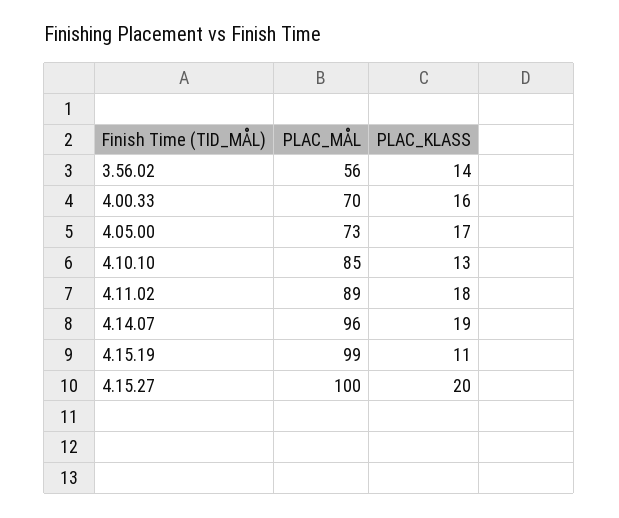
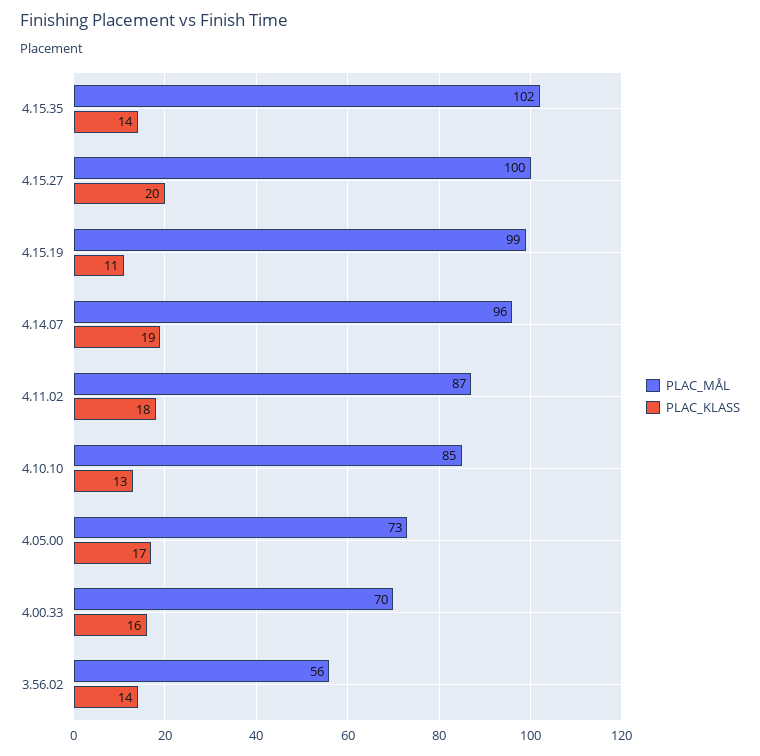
PLAC_MÅL, 4.11.02: 89 -> 87
PLAC_MÅL, 4.15.35: none -> 102
PLAC_KLASS, 4.15.35: none -> 14

